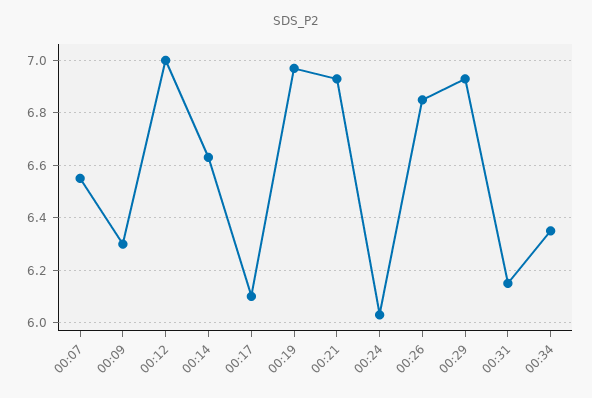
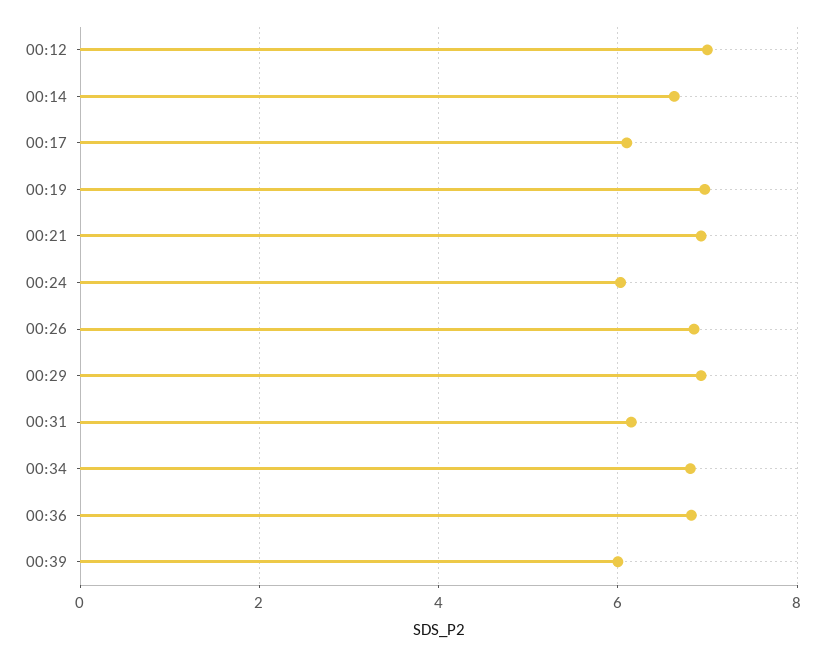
00:07: 6.55 -> none
00:09: 6.3 -> none
00:34: 6.35 -> 6.8
00:36: none -> 6.8
00:39: none -> 6

